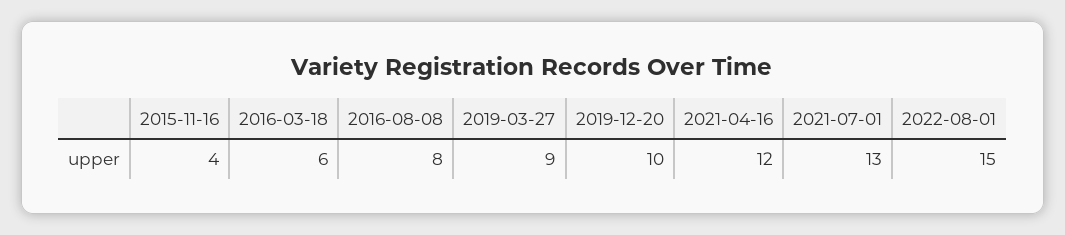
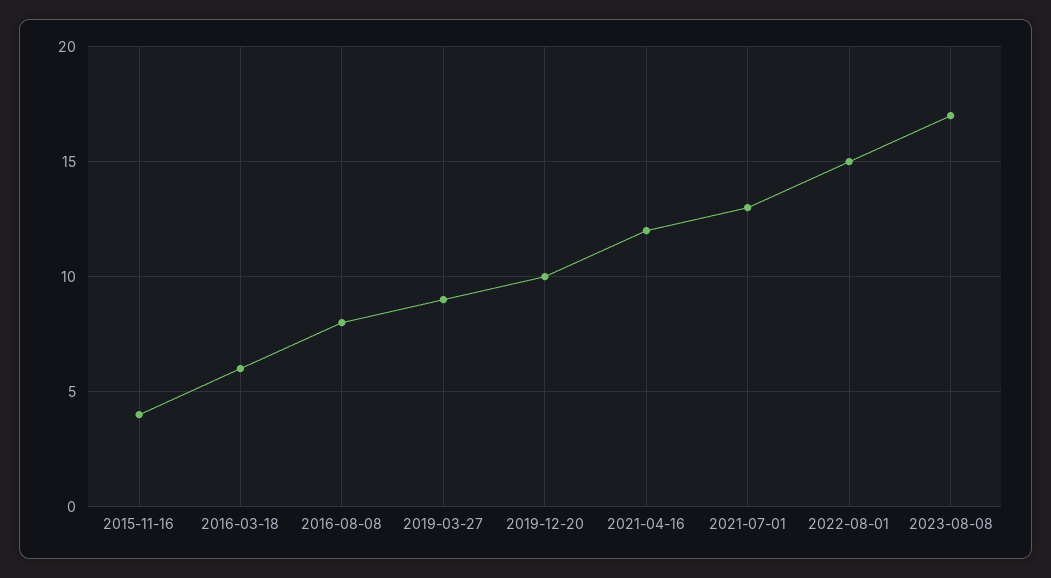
2023-08-08: none -> 17

